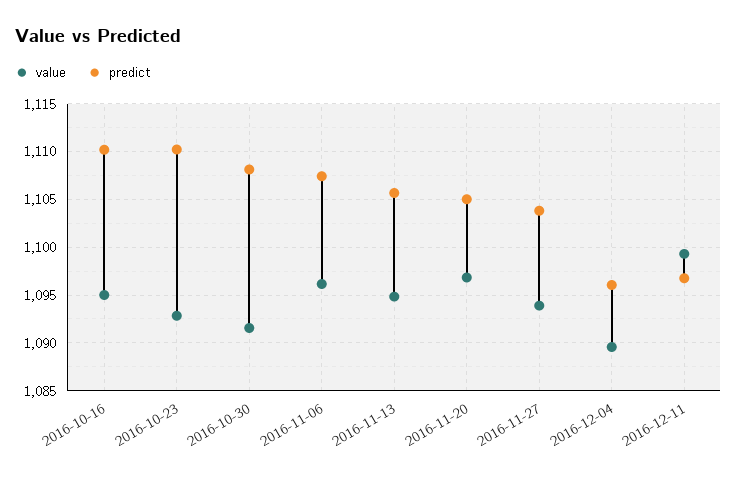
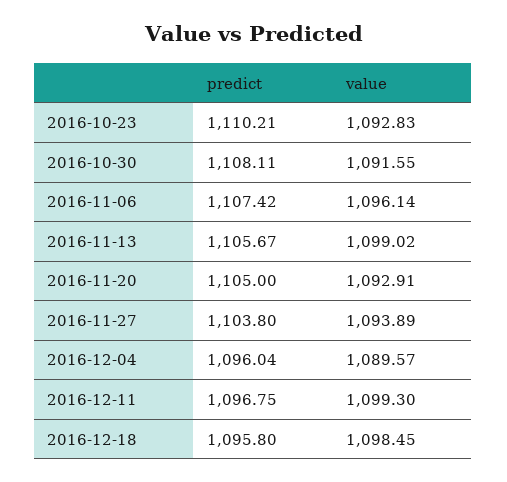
value, 2016-10-16: 1095 -> none
predict, 2016-10-16: 1110 -> none
value, 2016-11-13: 1095 -> 1099.02
value, 2016-11-20: 1097 -> 1092.91
predict, 2016-12-18: none -> 1095.8
value, 2016-12-18: none -> 1098.45

